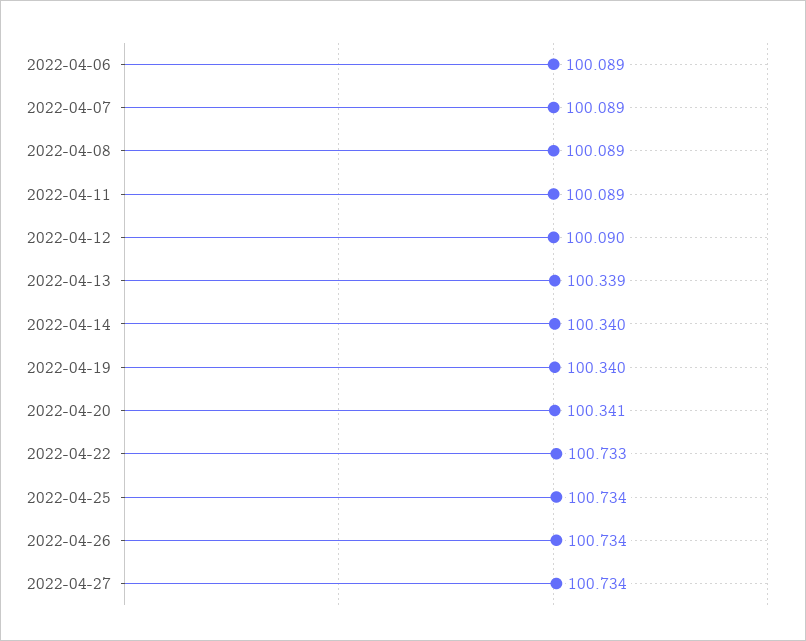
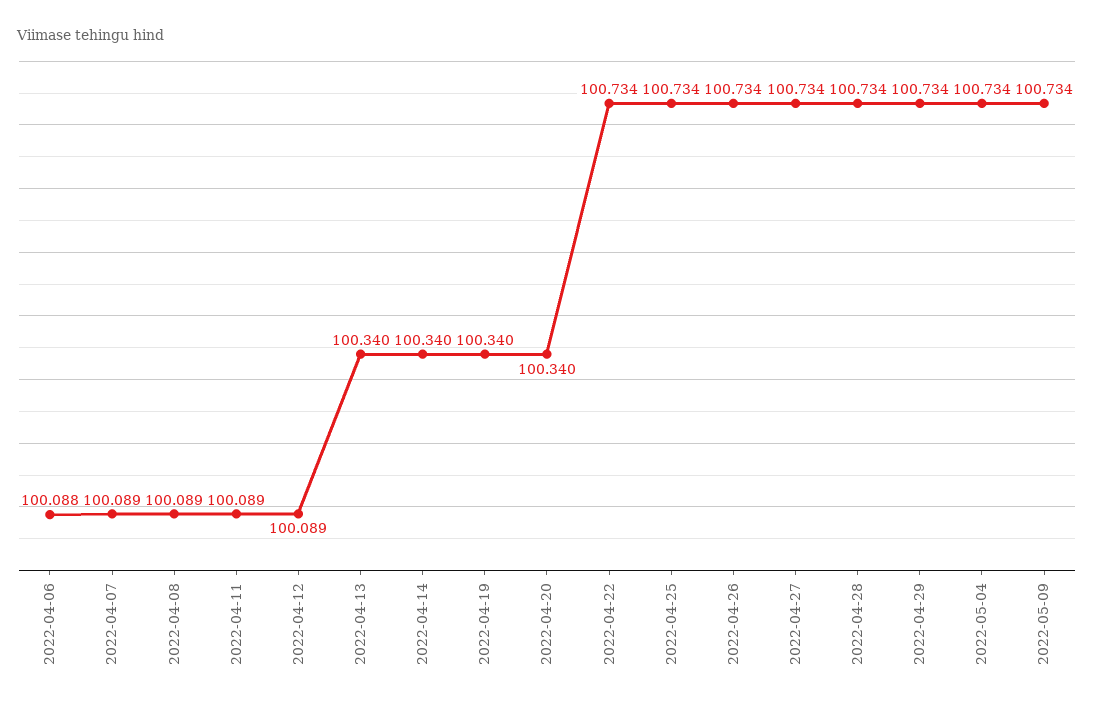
2022-04-06: 100.089 -> 100.088
2022-04-12: 100.09 -> 100.089
2022-04-13: 100.339 -> 100.34
2022-04-20: 100.341 -> 100.34
2022-04-22: 100.733 -> 100.734
2022-04-28: none -> 100.734
2022-04-29: none -> 100.734
2022-05-04: none -> 100.734
2022-05-09: none -> 100.734

